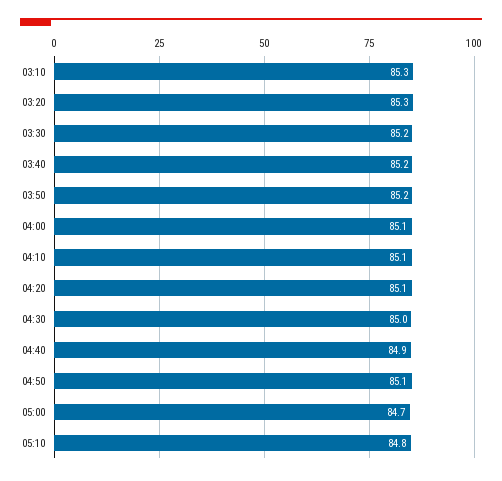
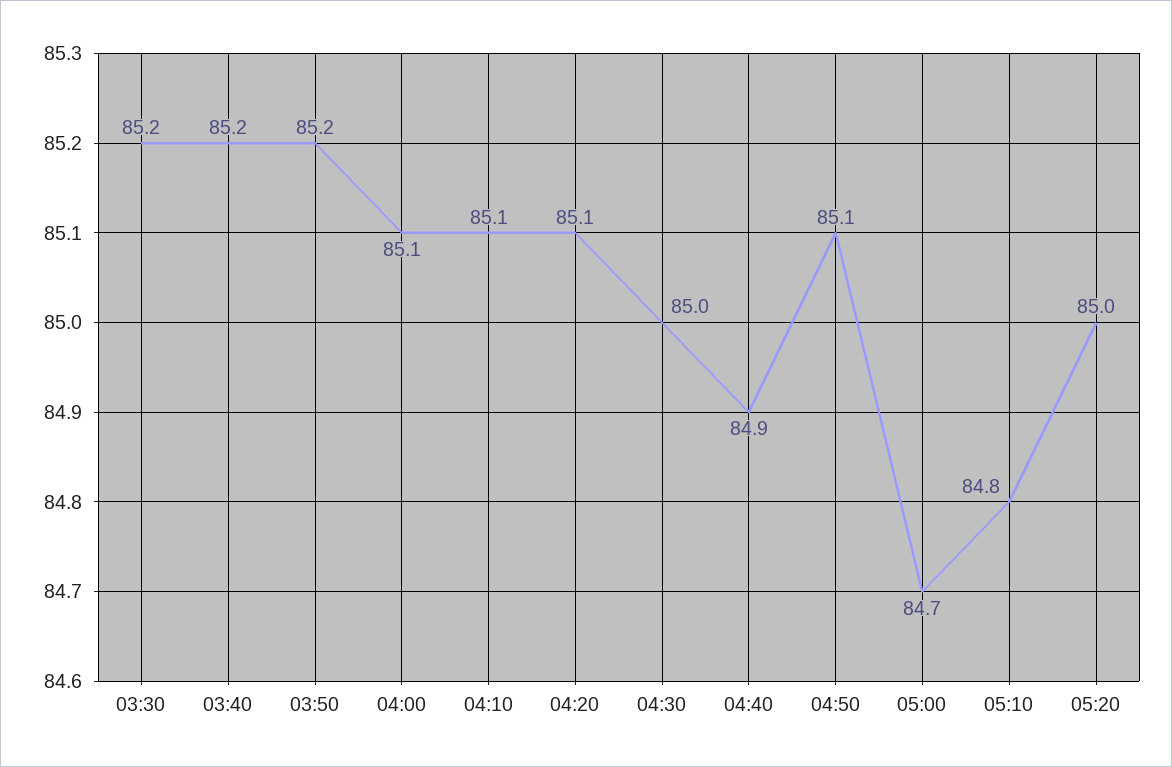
03:10: 85.3 -> none
03:20: 85.3 -> none
05:20: none -> 85

